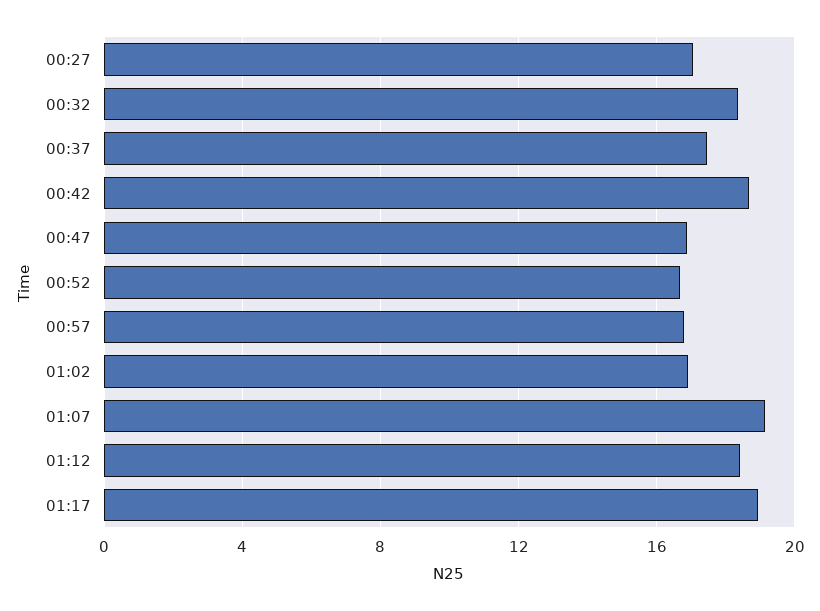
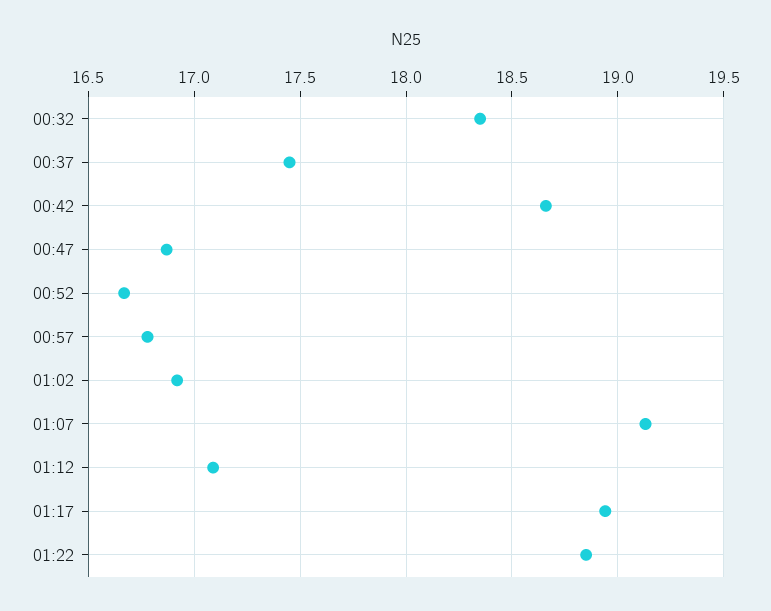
00:27: 17 -> none
01:12: 18.5 -> 17.1
01:22: none -> 18.85

